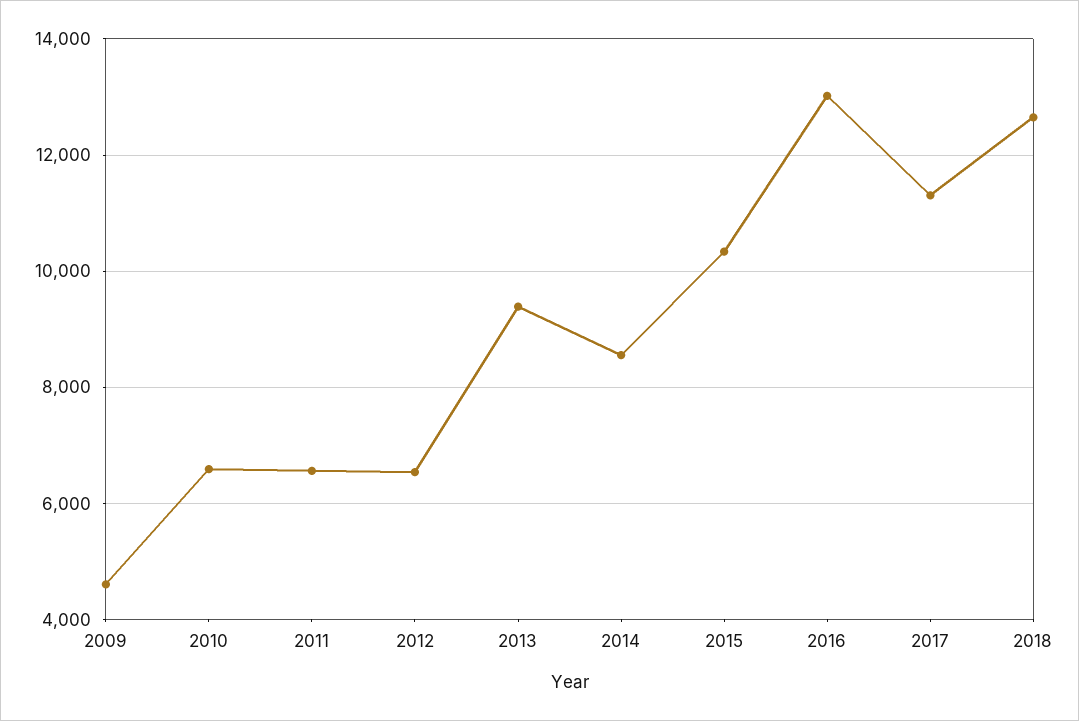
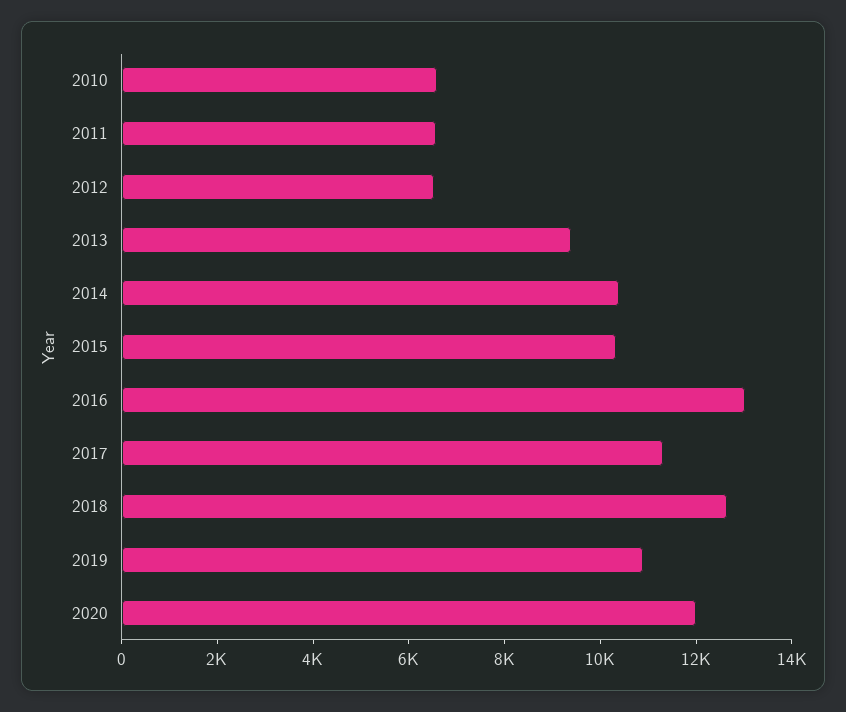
2009: 4600 -> none
2014: 8600 -> 10500
2019: none -> 11000
2020: none -> 12000

